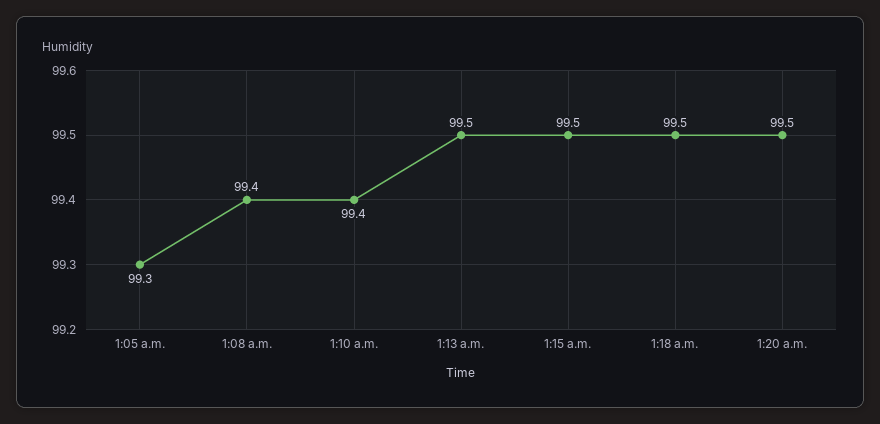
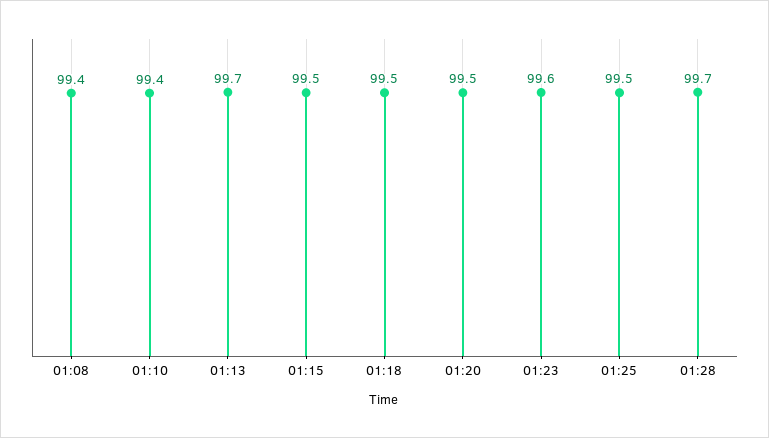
1:05 a.m.: 99.3 -> none
1:13 a.m.: 99.5 -> 99.7
01:23: none -> 99.6
01:25: none -> 99.5
01:28: none -> 99.7

